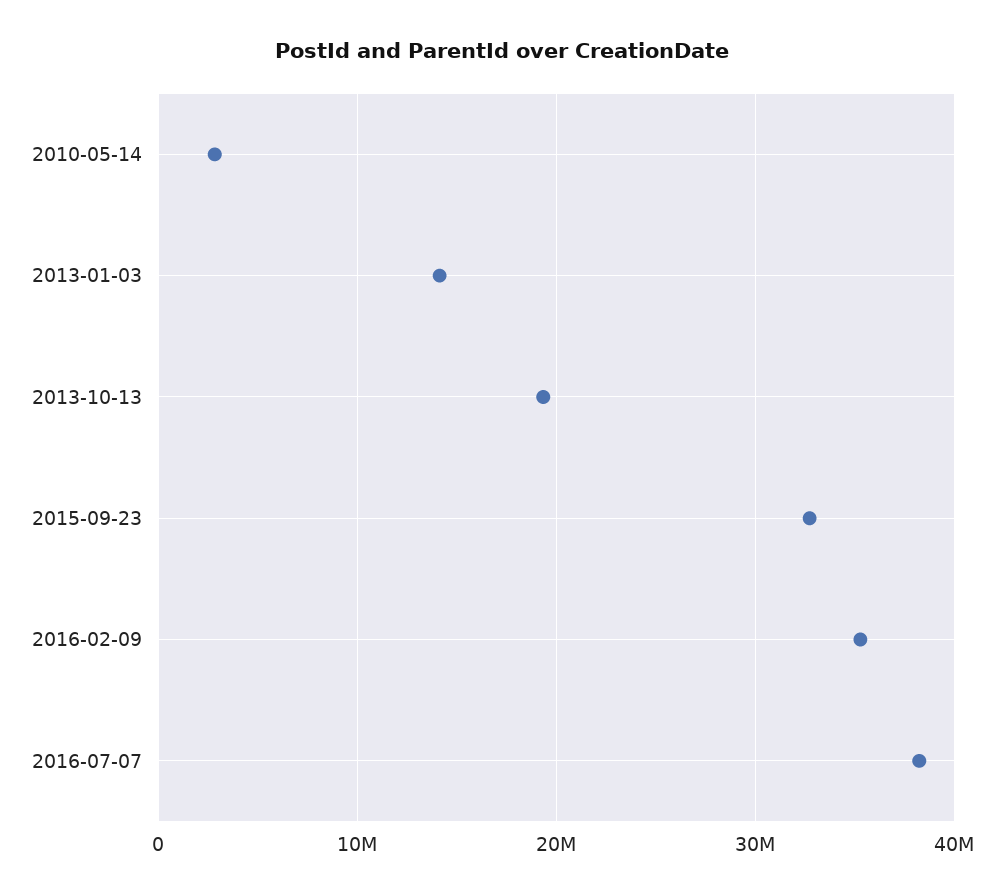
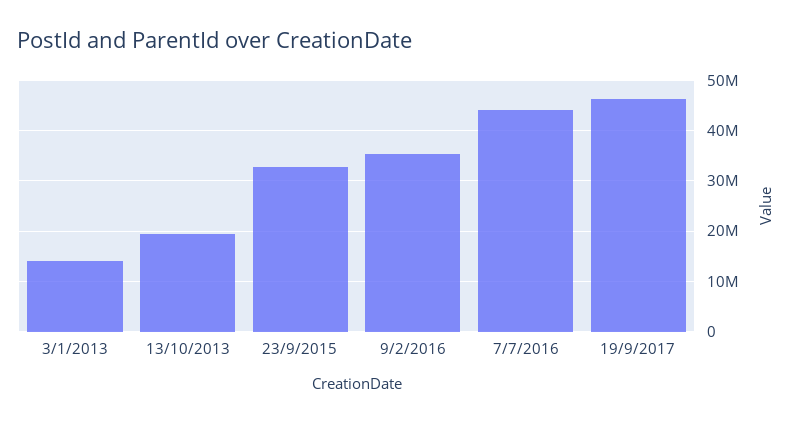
2010-05-14: 3000000 -> none
2016-07-07: 38000000 -> 44000000
19/9/2017: none -> 46000000

